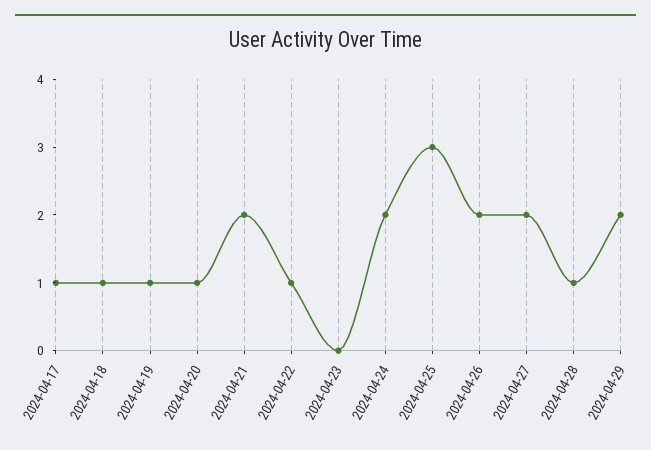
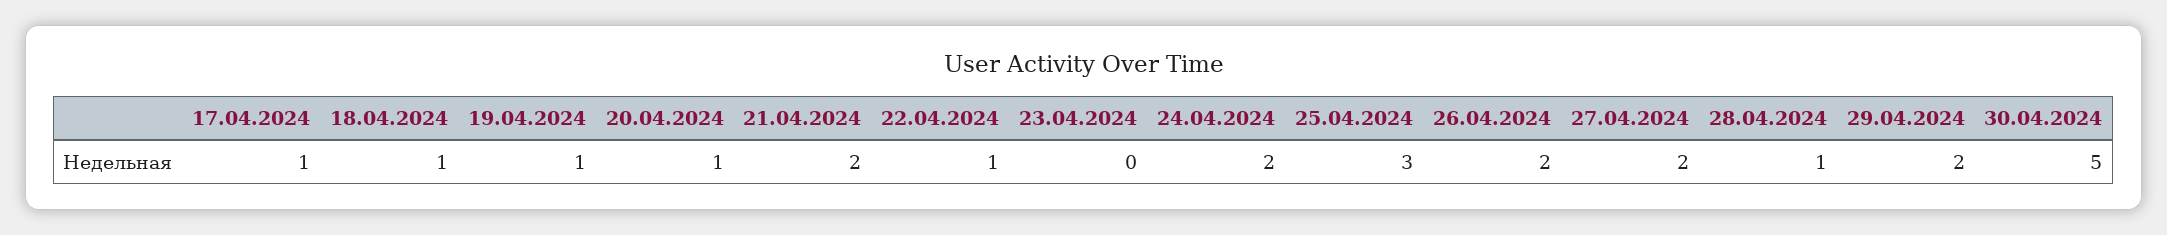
30.04.2024: none -> 5

